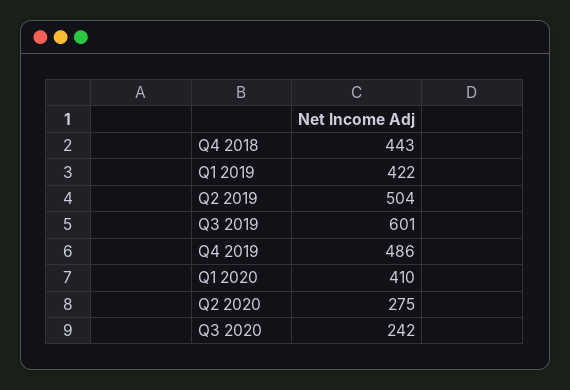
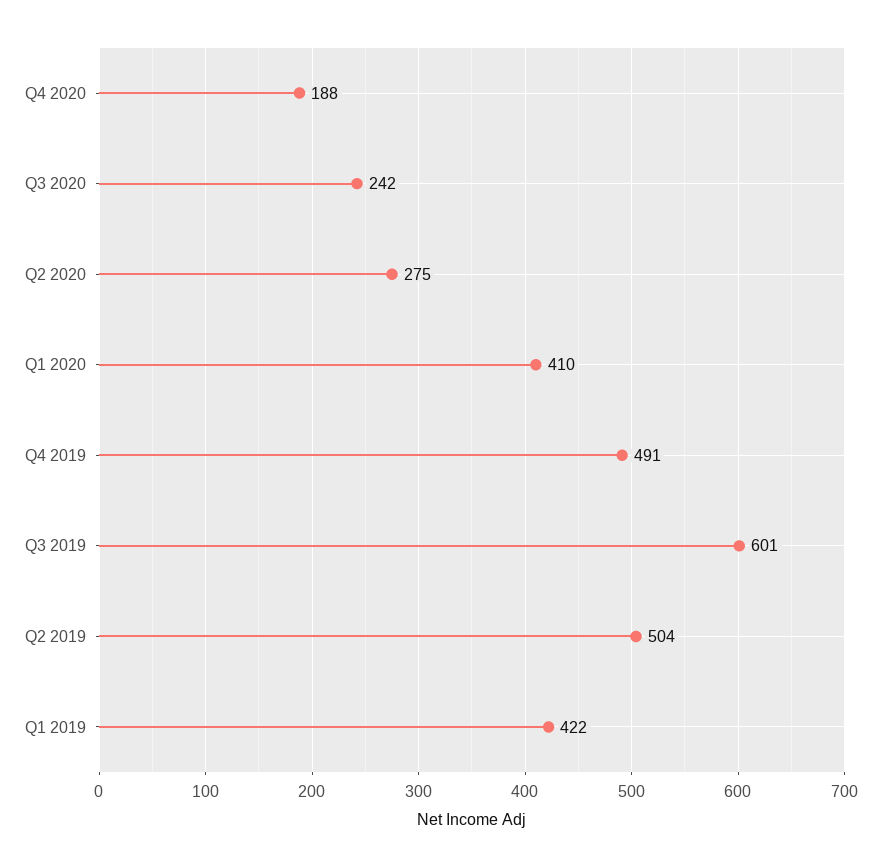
Q4 2018: 443 -> none
Q4 2019: 486 -> 491
Q4 2020: none -> 188

